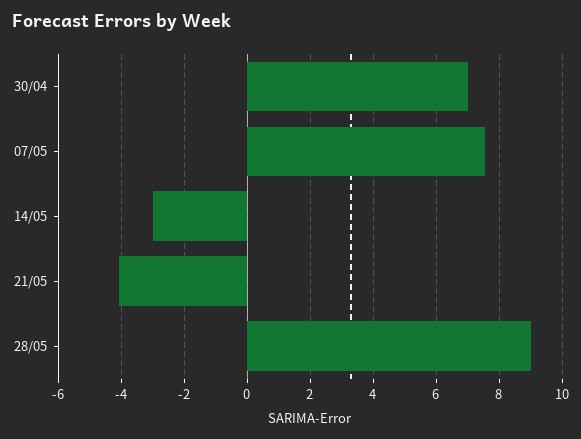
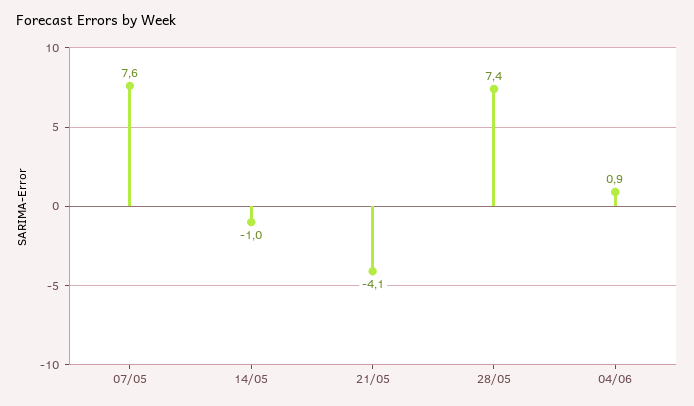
30/04: 7 -> none
14/05: -3 -> -1
28/05: 9 -> 7.4
04/06: none -> 0.9

